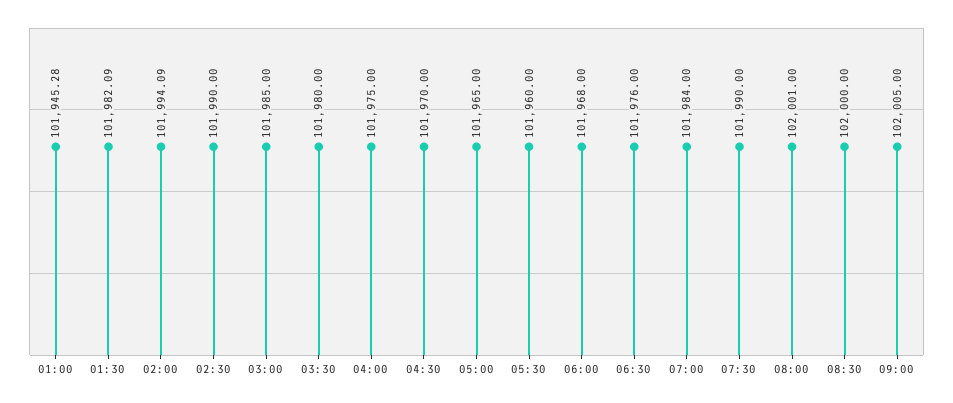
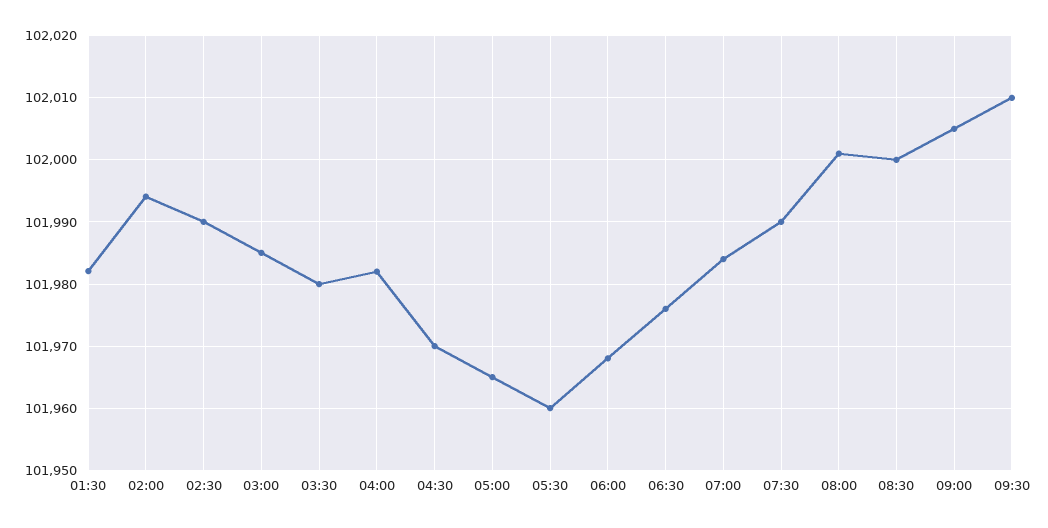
01:00: 101945.28 -> none
04:00: 101975 -> 101982
09:30: none -> 102010

